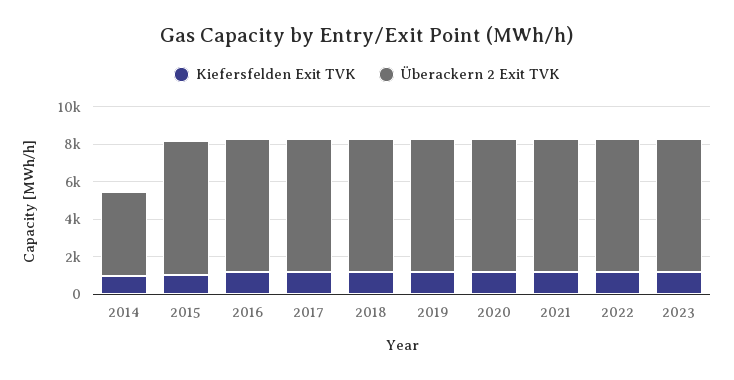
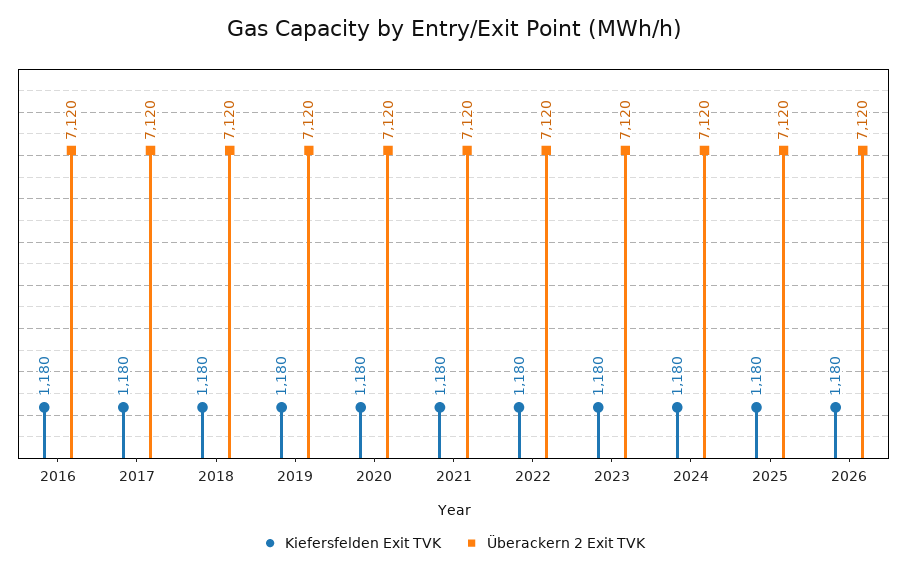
Kiefersfelden Exit TVK, 2014: 1000 -> none
Überackern 2 Exit TVK, 2014: 4500 -> none
Kiefersfelden Exit TVK, 2015: 1000 -> none
Überackern 2 Exit TVK, 2015: 7000 -> none
Kiefersfelden Exit TVK, 2024: none -> 1180
Überackern 2 Exit TVK, 2024: none -> 7120
Kiefersfelden Exit TVK, 2025: none -> 1180
Überackern 2 Exit TVK, 2025: none -> 7120
Kiefersfelden Exit TVK, 2026: none -> 1180
Überackern 2 Exit TVK, 2026: none -> 7120

